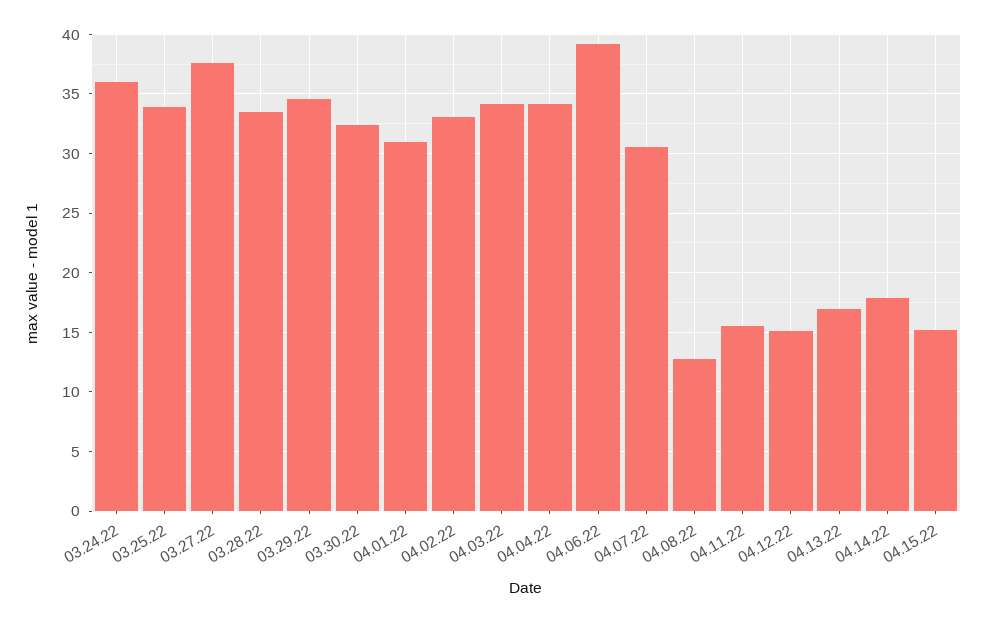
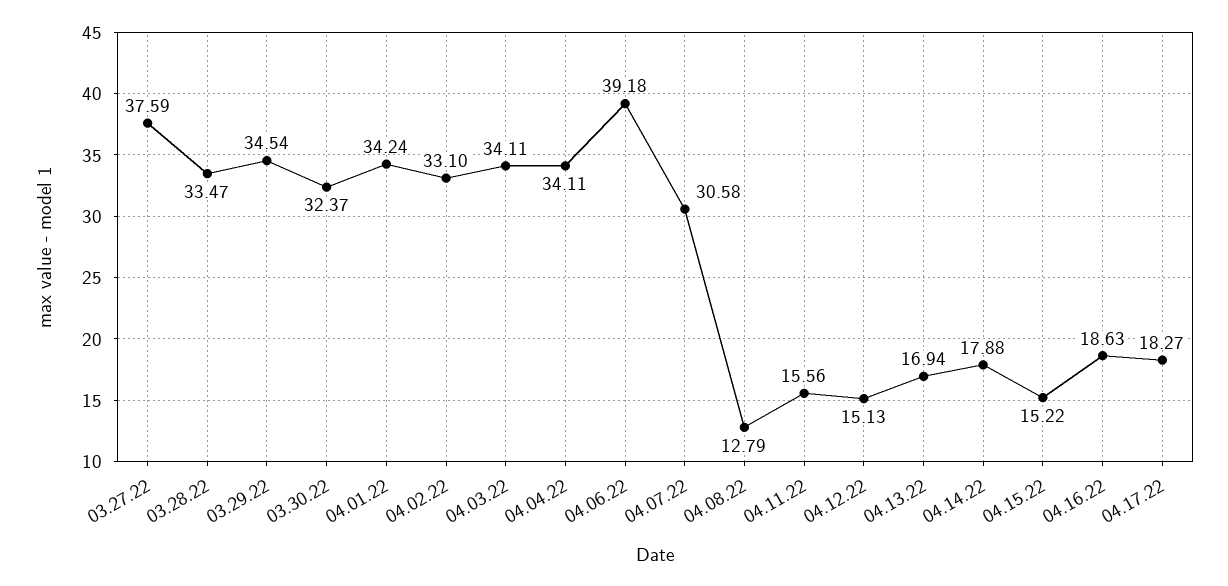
03.24.22: 36 -> none
03.25.22: 34 -> none
04.01.22: 31 -> 34.24
04.16.22: none -> 18.63
04.17.22: none -> 18.27

